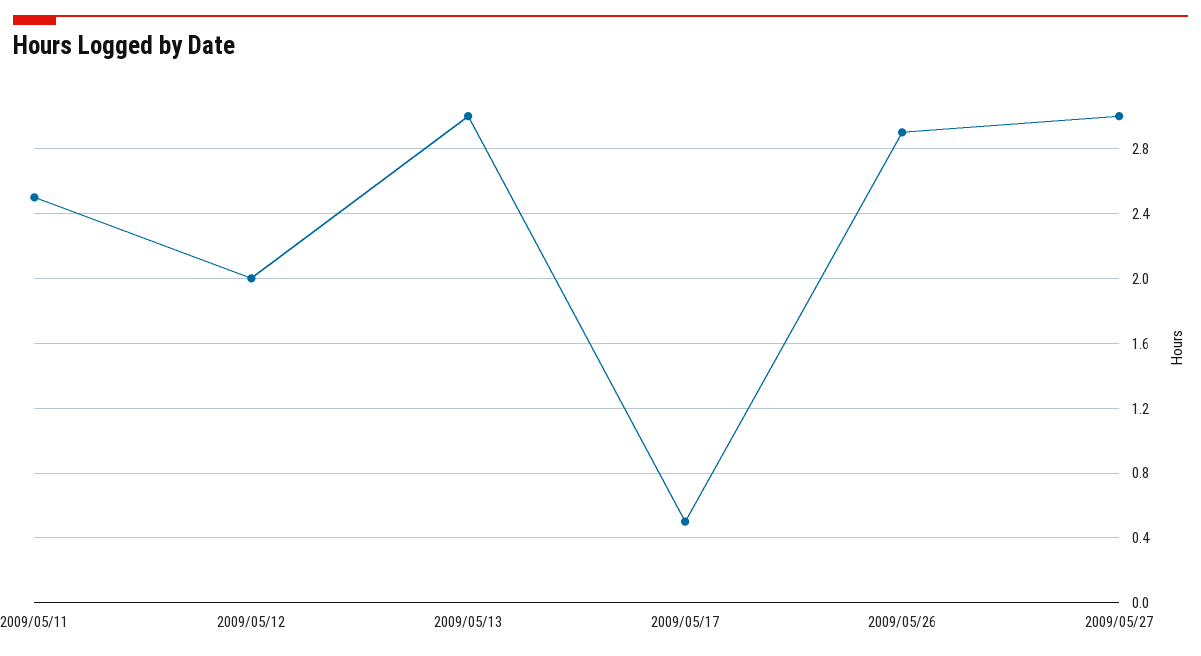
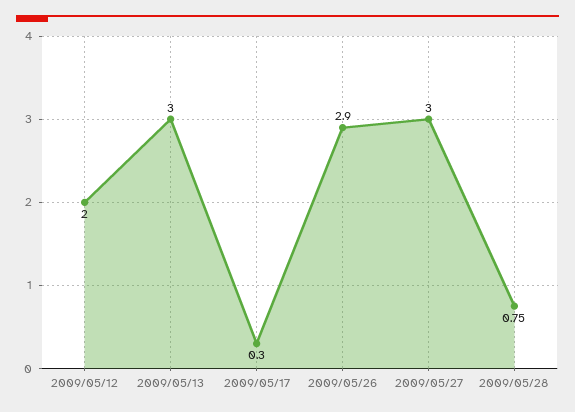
2009/05/11: 2.5 -> none
2009/05/17: 0.5 -> 0.3
2009/05/28: none -> 0.75

